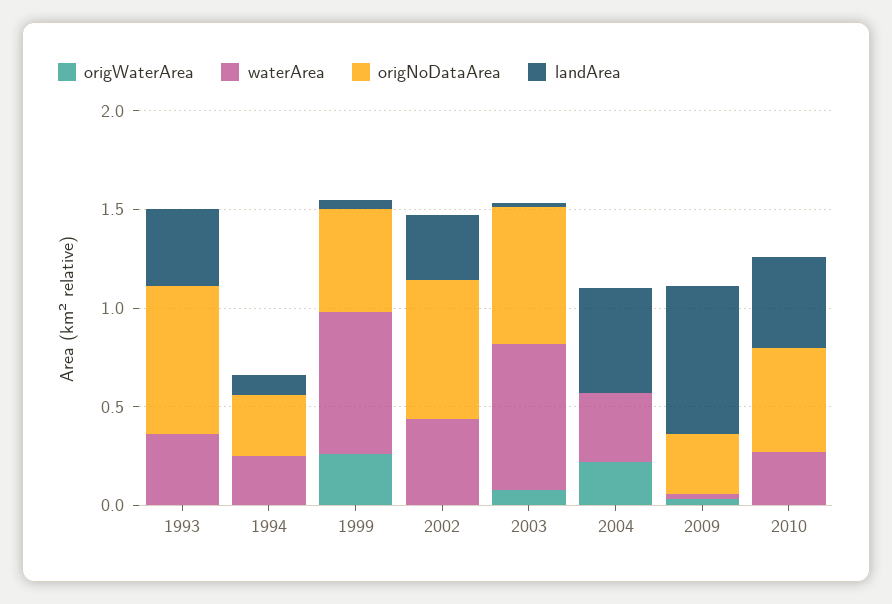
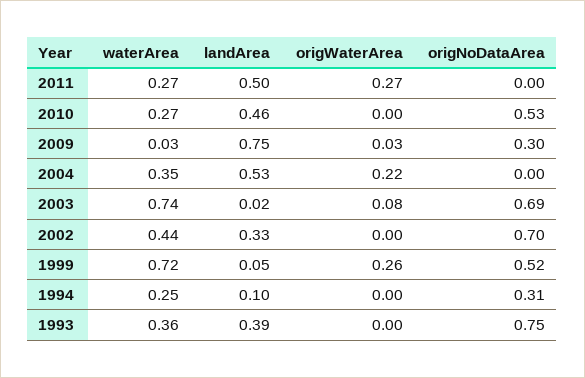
waterArea, 2011: none -> 0.27
landArea, 2011: none -> 0.5
origWaterArea, 2011: none -> 0.27
origNoDataArea, 2011: none -> 0

